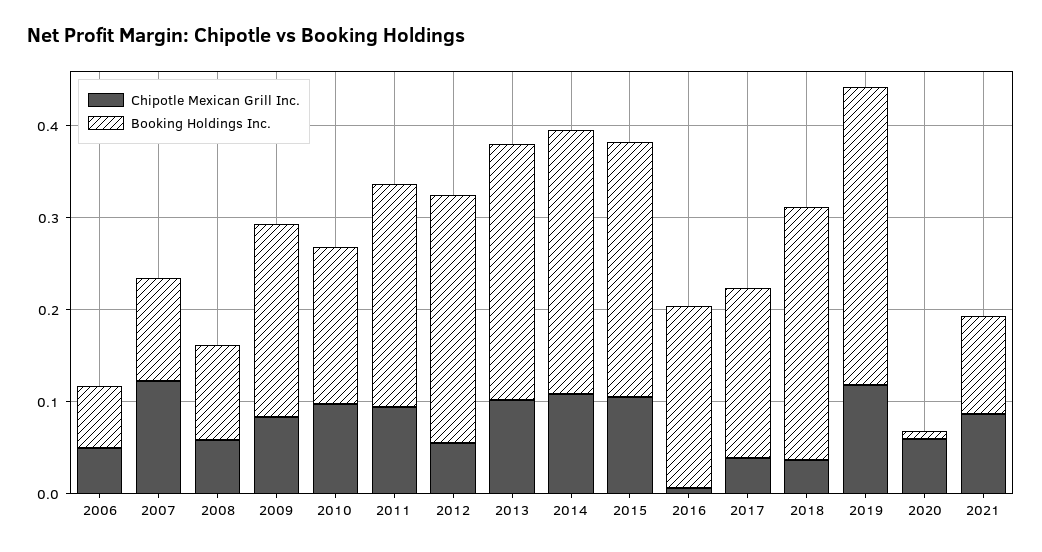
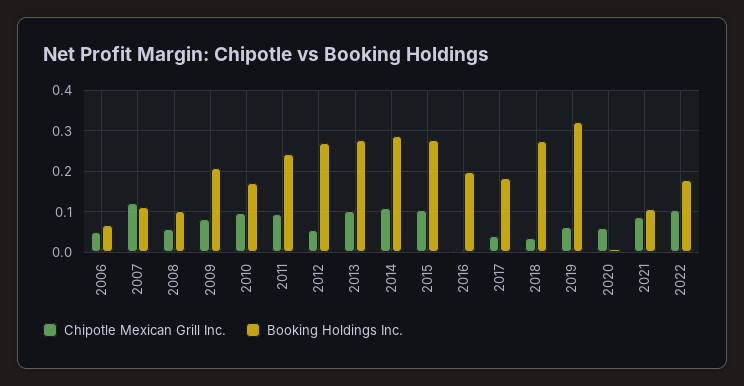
Chipotle Mexican Grill Inc., 2019: 0.12 -> 0.06
Chipotle Mexican Grill Inc., 2022: none -> 0.1
Booking Holdings Inc., 2022: none -> 0.18

